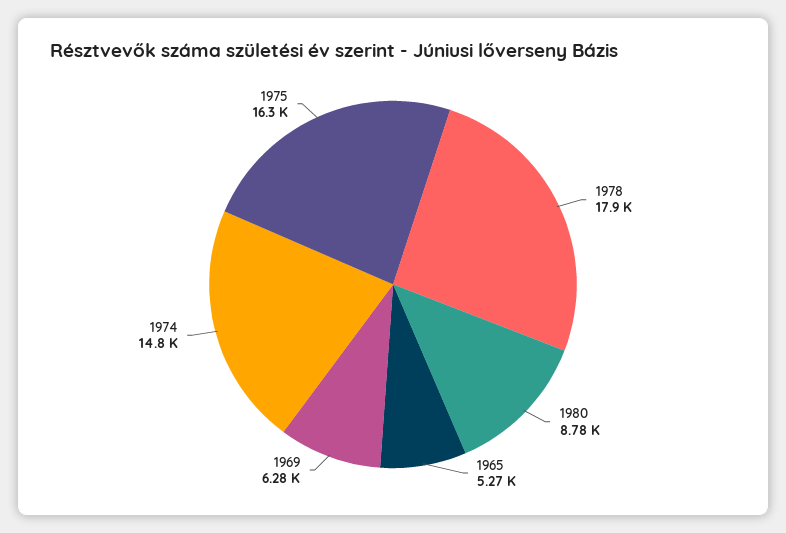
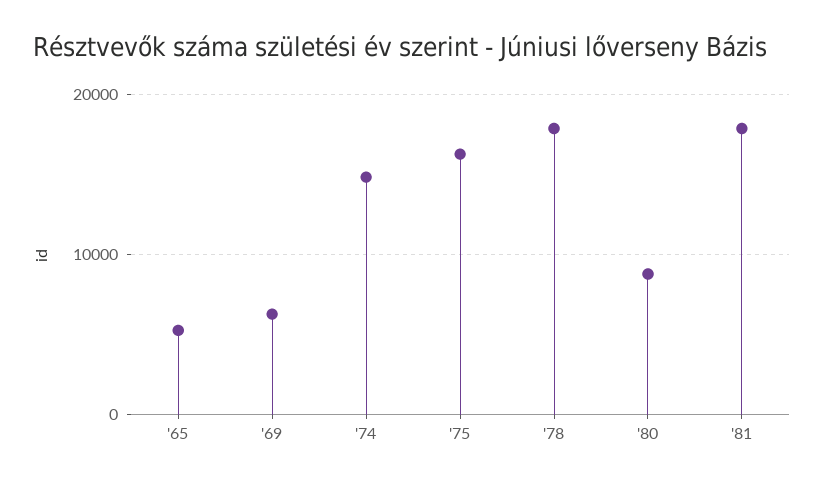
'81: none -> 18000

